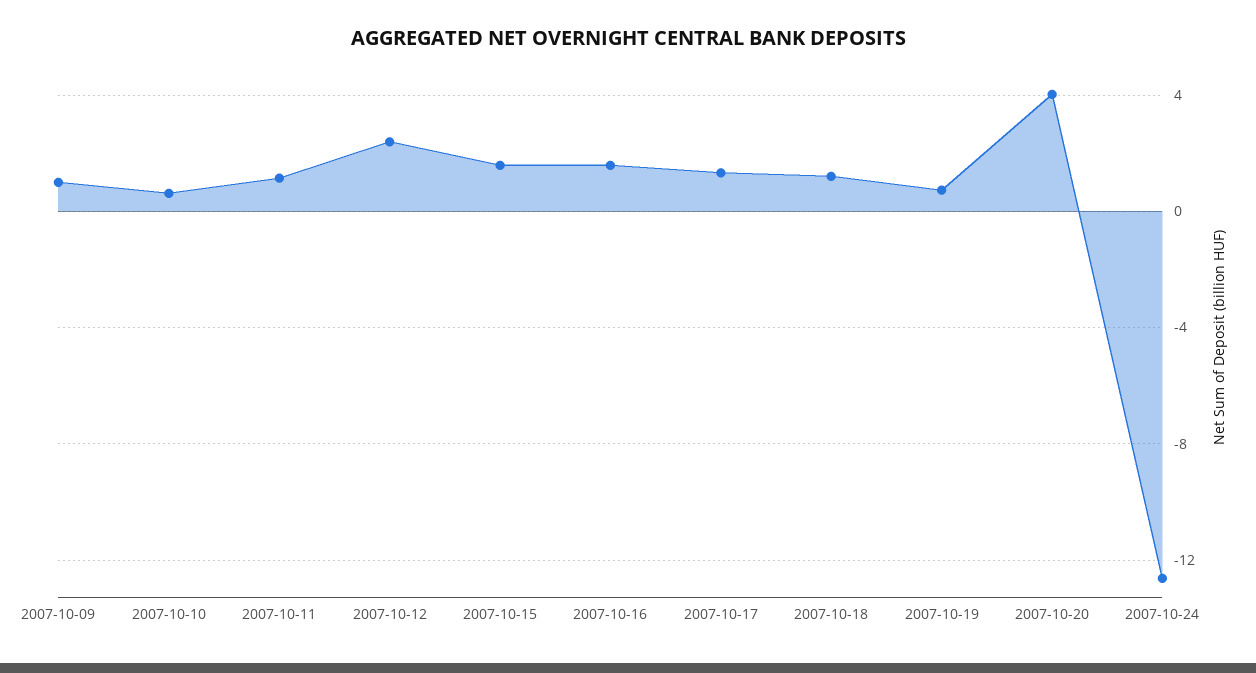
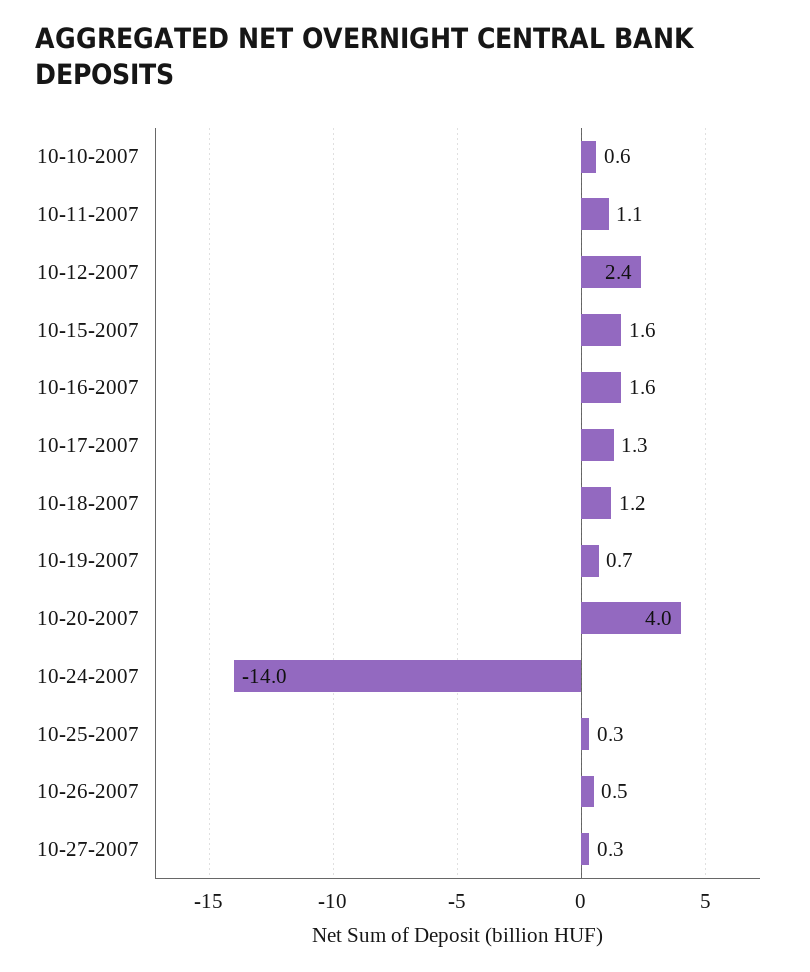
2007-10-09: 1 -> none
2007-10-24: -12.5 -> -14
10-25-2007: none -> 0.3
10-26-2007: none -> 0.5
10-27-2007: none -> 0.3

